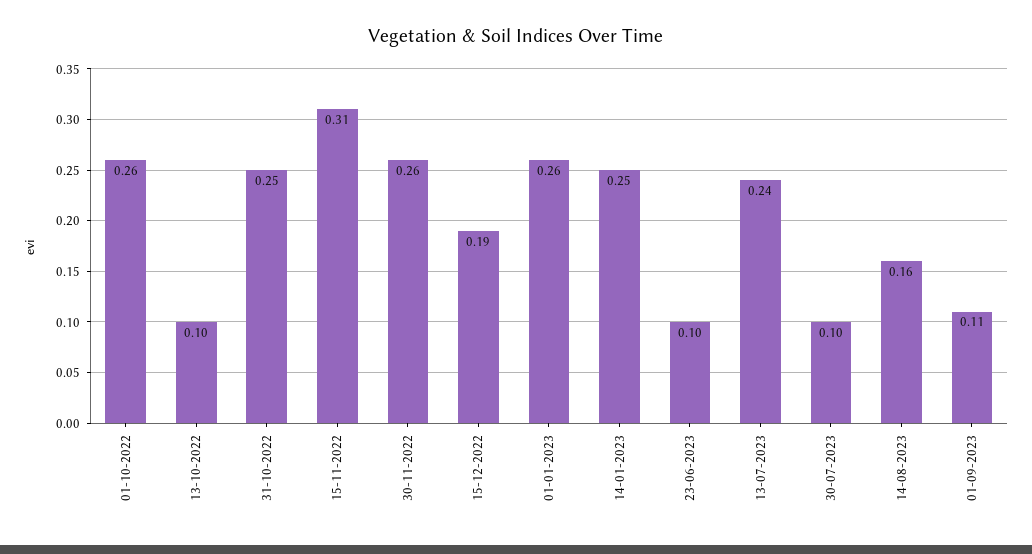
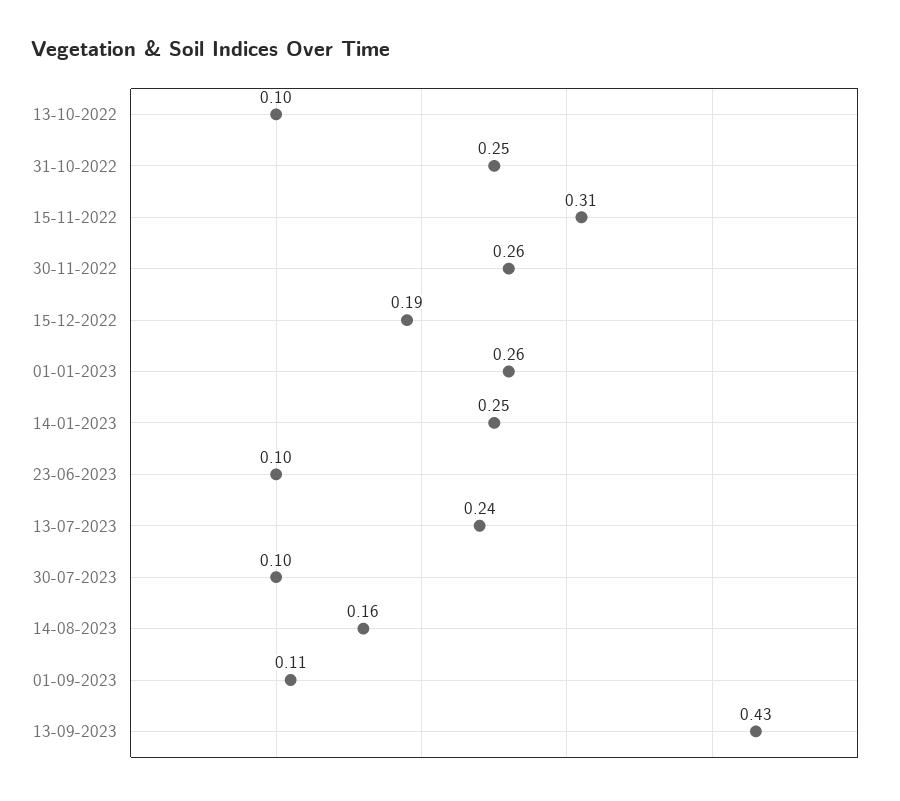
01-10-2022: 0.26 -> none
13-09-2023: none -> 0.43

